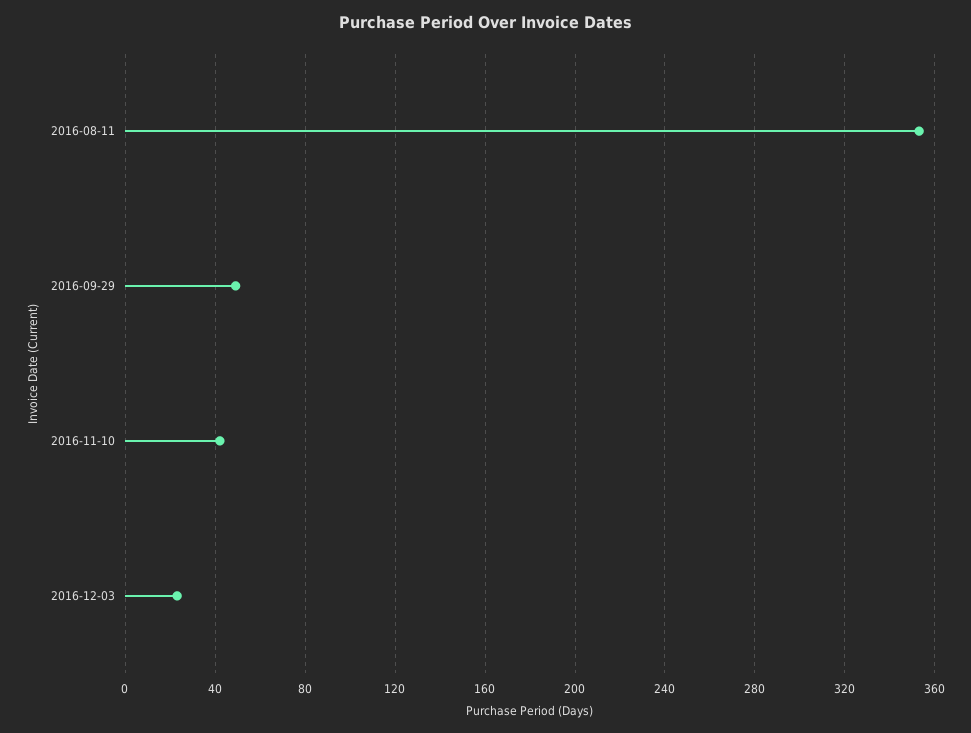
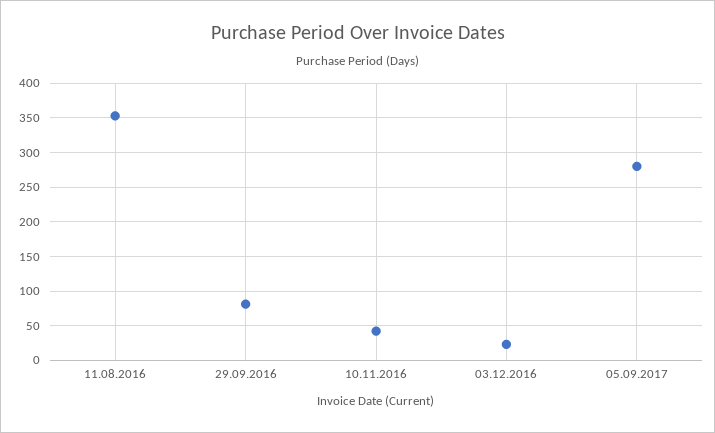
2016-09-29: 50 -> 80
05.09.2017: none -> 280

